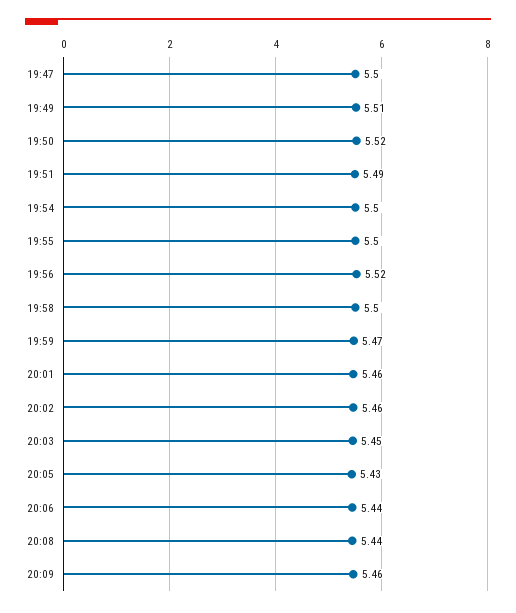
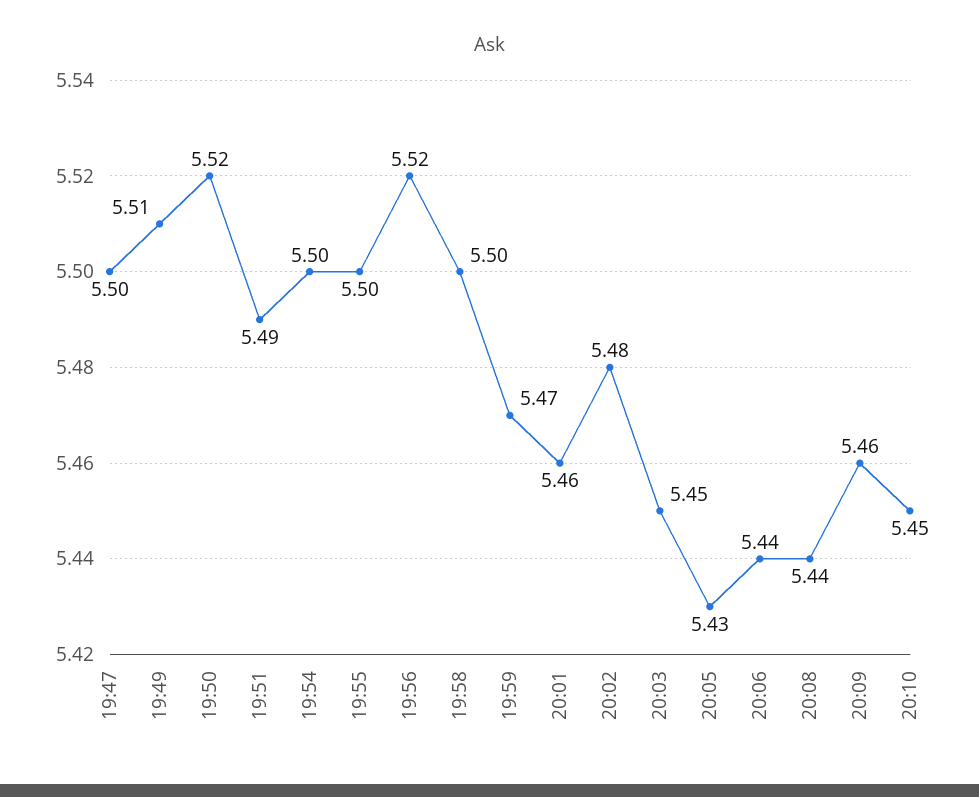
20:02: 5.46 -> 5.48
20:10: none -> 5.45

